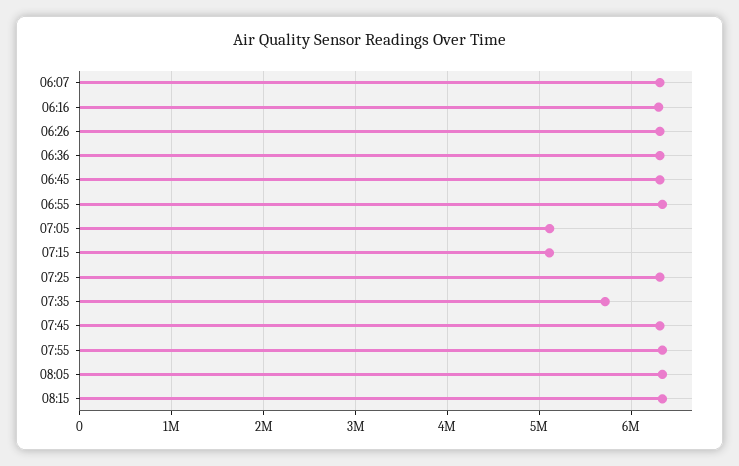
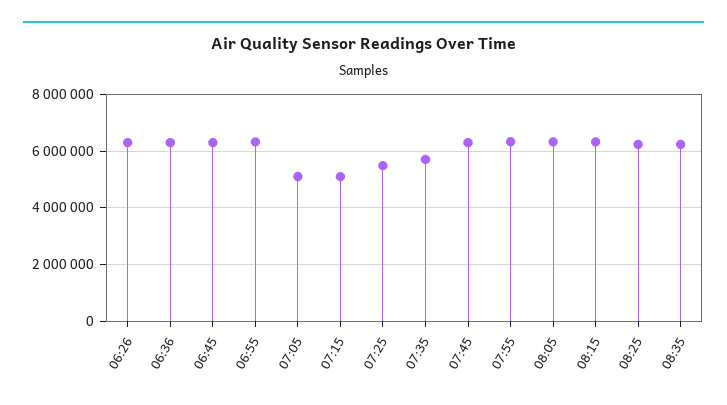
06:07: 6300000 -> none
06:16: 6300000 -> none
07:25: 6300000 -> 5500000
08:25: none -> 6250000
08:35: none -> 6250000

